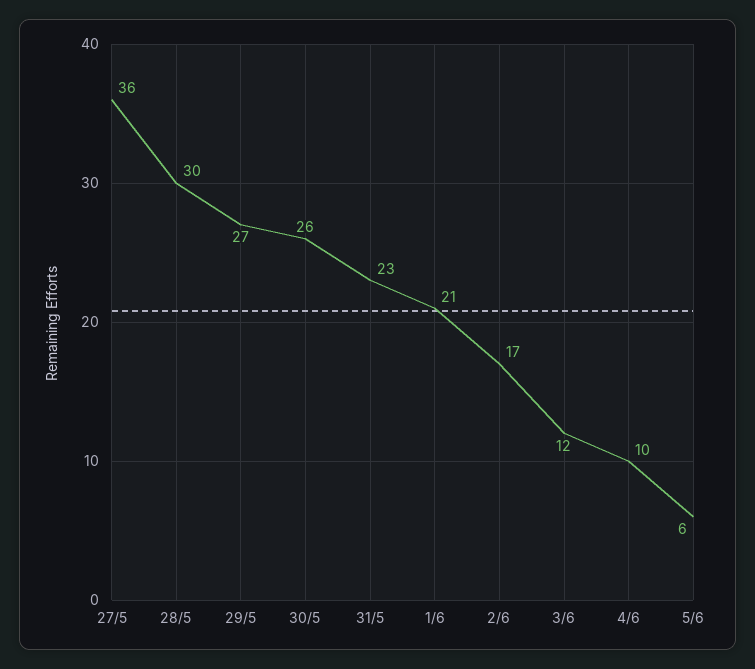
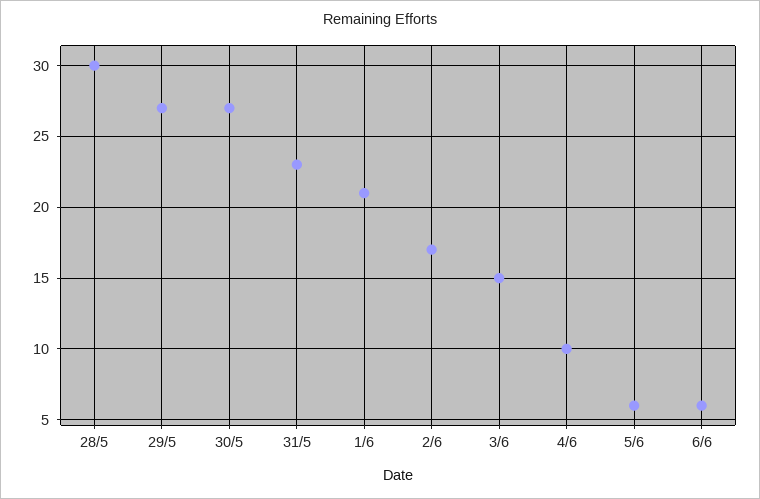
27/5: 36 -> none
30/5: 26 -> 27
3/6: 12 -> 15
6/6: none -> 6

